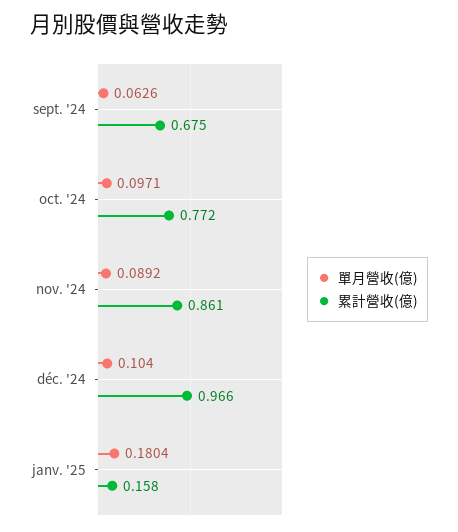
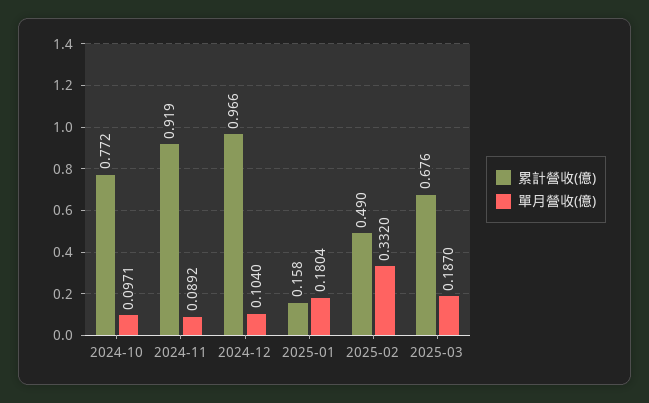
單月營收(億), sept. '24: 0.0626 -> none
累計營收(億), sept. '24: 0.675 -> none
累計營收(億), nov. '24: 0.861 -> 0.919
累計營收(億), 2025-02: none -> 0.49
單月營收(億), 2025-02: none -> 0.332
累計營收(億), 2025-03: none -> 0.676
單月營收(億), 2025-03: none -> 0.187

